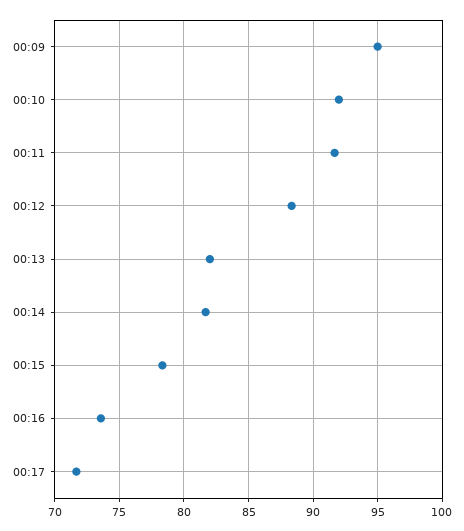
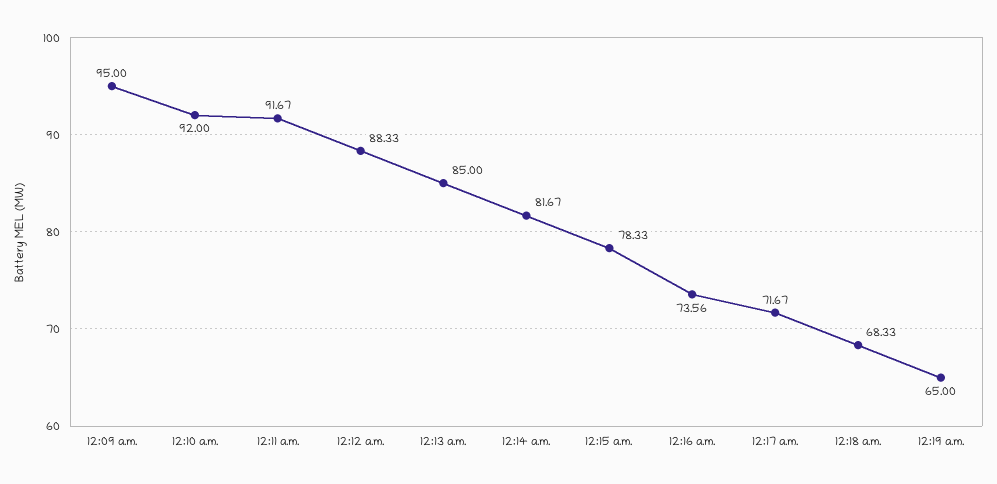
00:13: 82 -> 85
12:18 a.m.: none -> 68.33
12:19 a.m.: none -> 65

